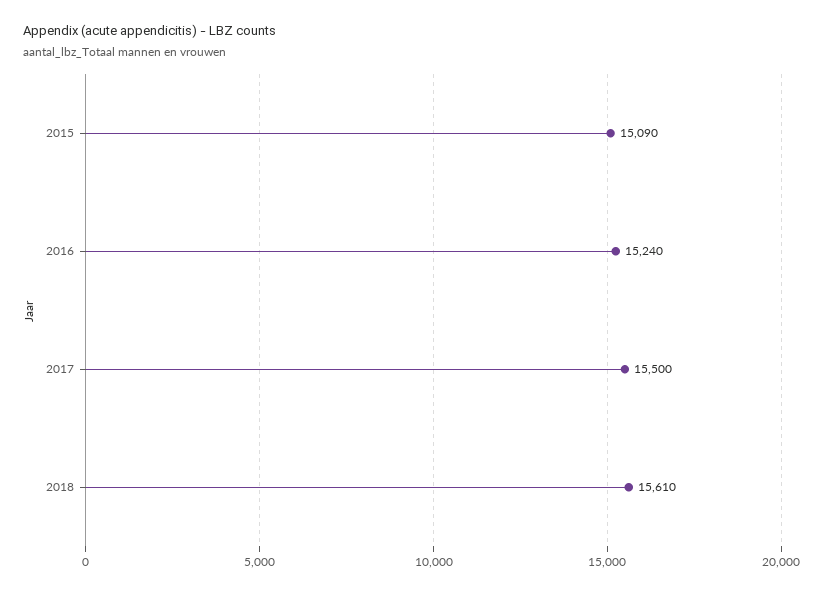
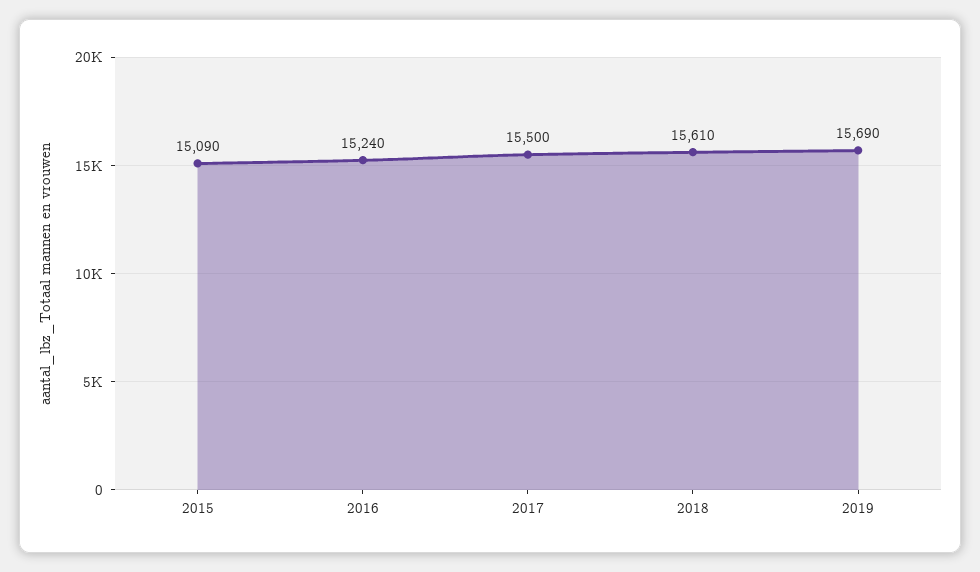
2019: none -> 15690

